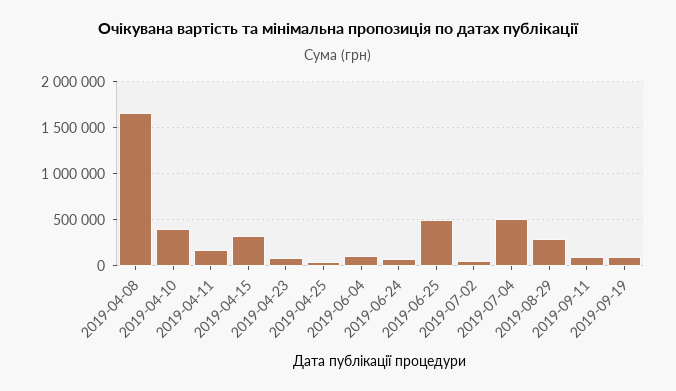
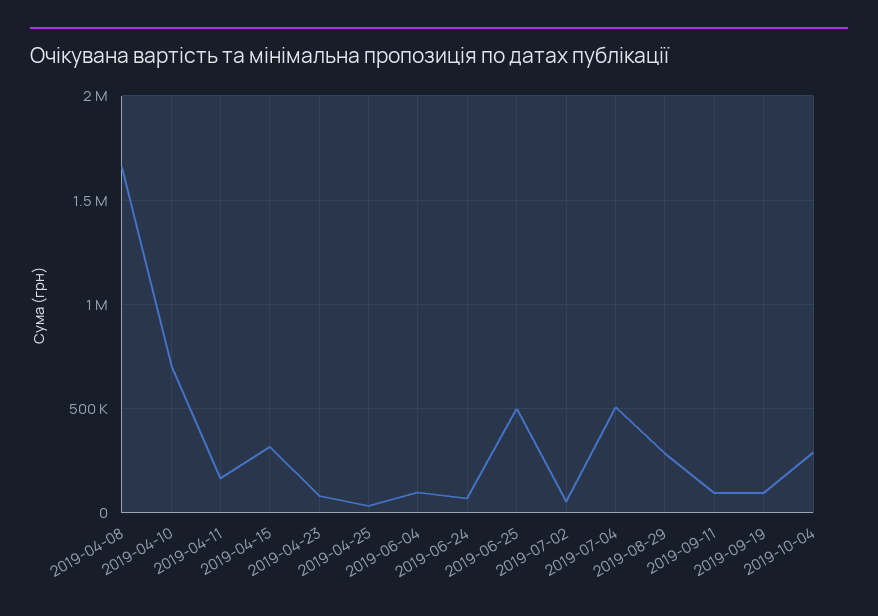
2019-04-10: 400000 -> 700000
2019-10-04: none -> 300000

